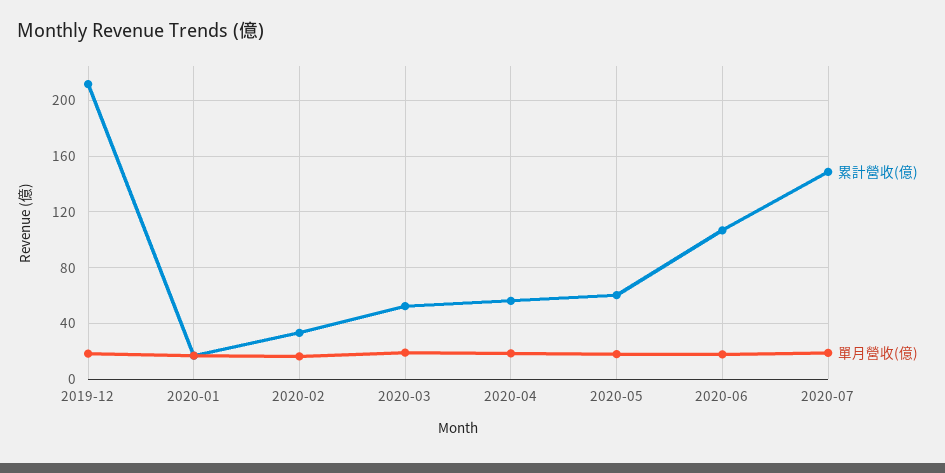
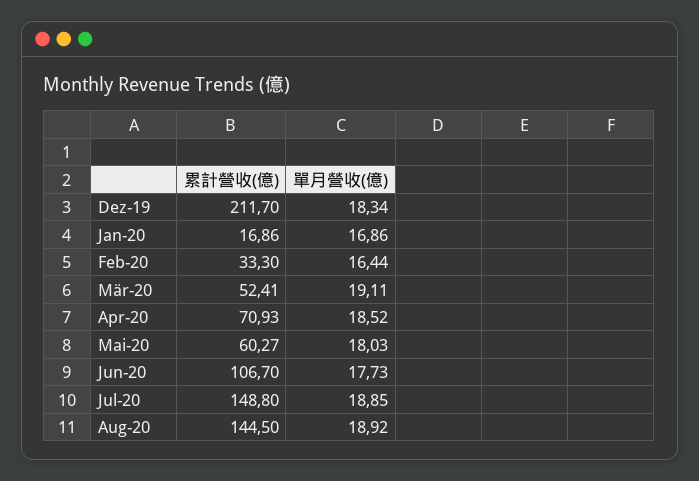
累計營收(億), 2020-04: 55 -> 70.93
累計營收(億), Aug-20: none -> 144.5
單月營收(億), Aug-20: none -> 18.92

